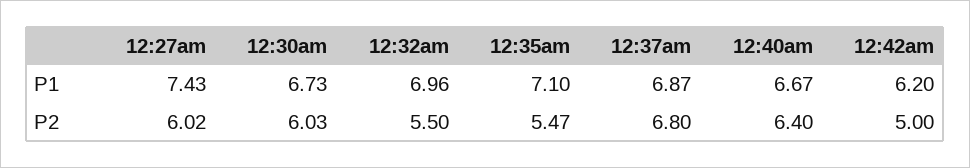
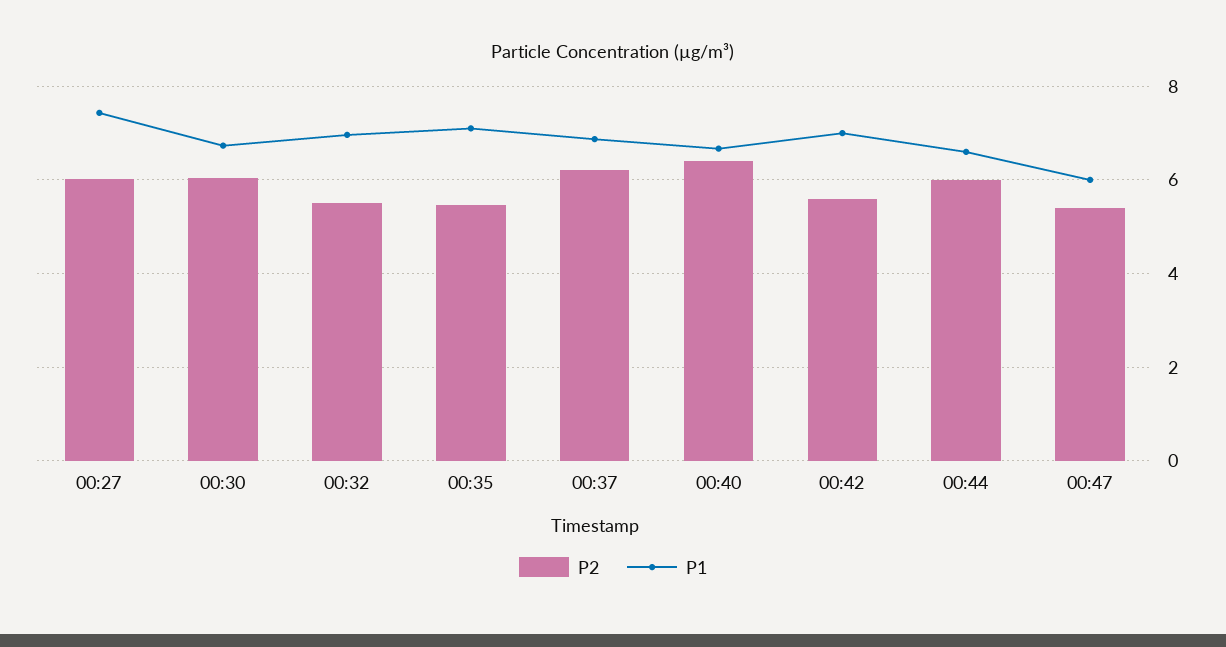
P1, 12:42am: 6.2 -> 7
P2, 12:37am: 6.8 -> 6.2
P2, 12:42am: 5 -> 5.6
P2, 00:44: none -> 6
P1, 00:44: none -> 6.6
P2, 00:47: none -> 5.4
P1, 00:47: none -> 6

